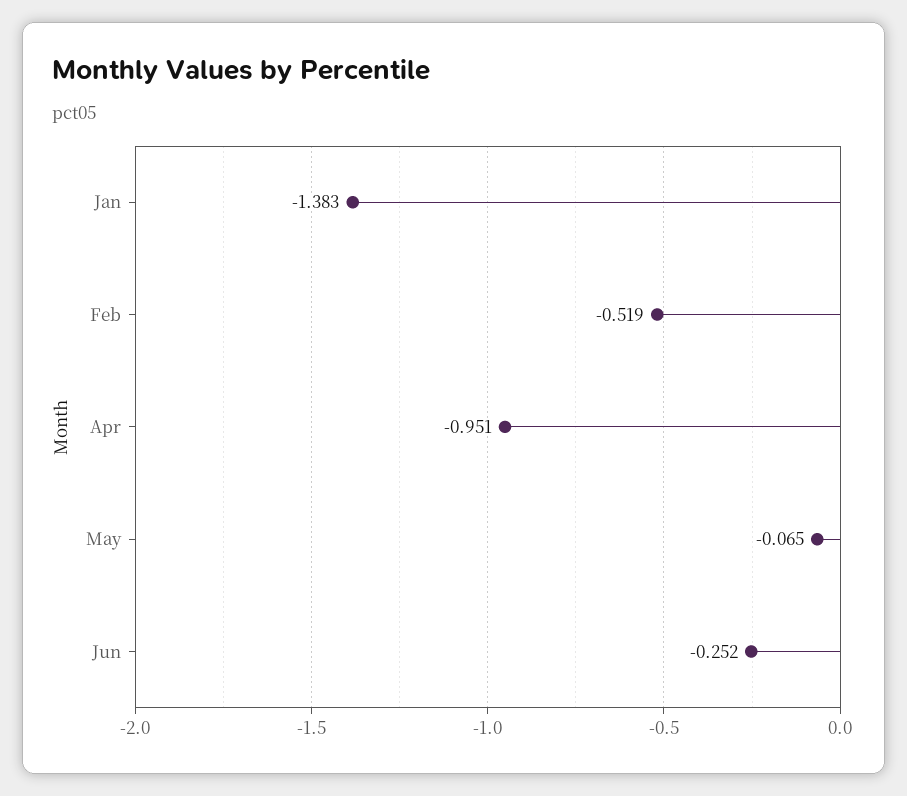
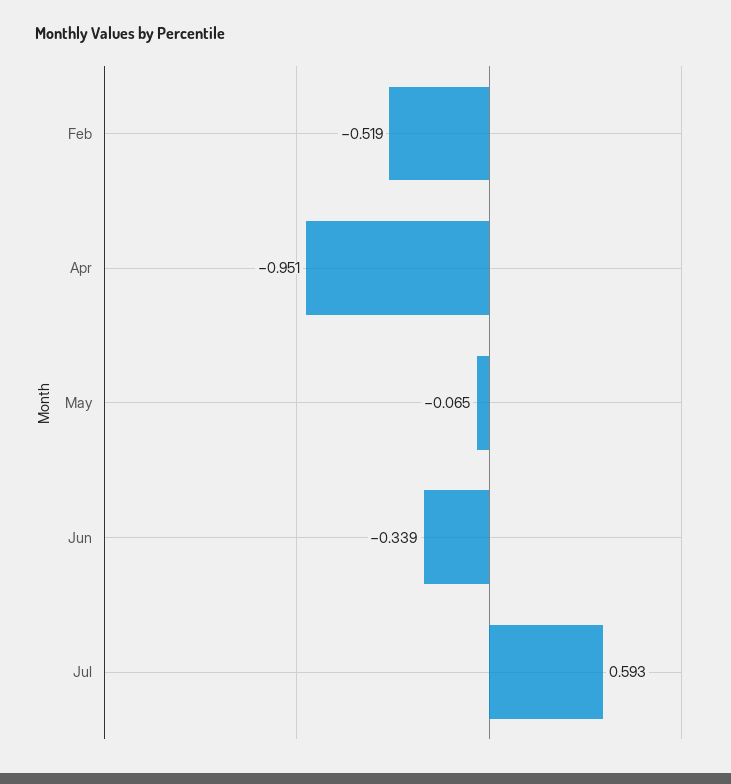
Jan: -1.383 -> none
Jun: -0.252 -> -0.339
Jul: none -> 0.593

